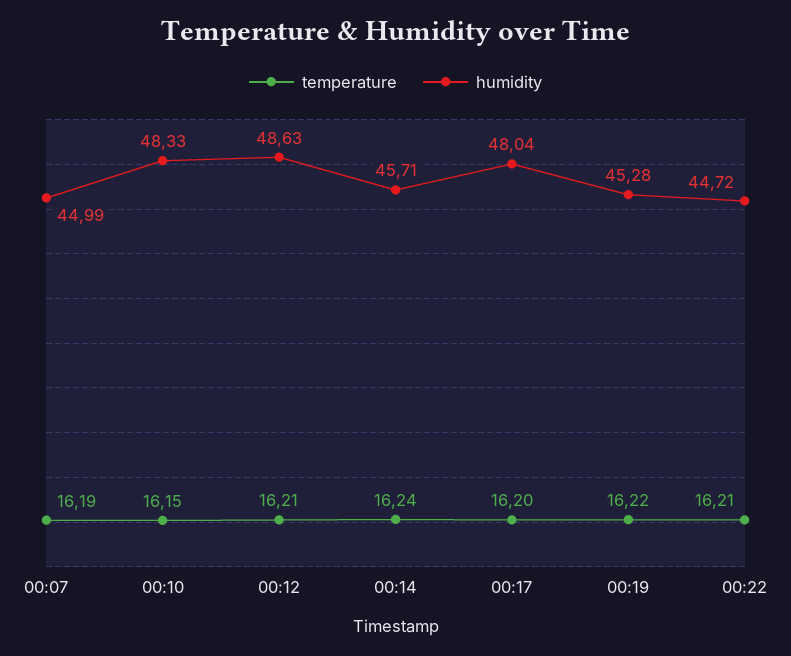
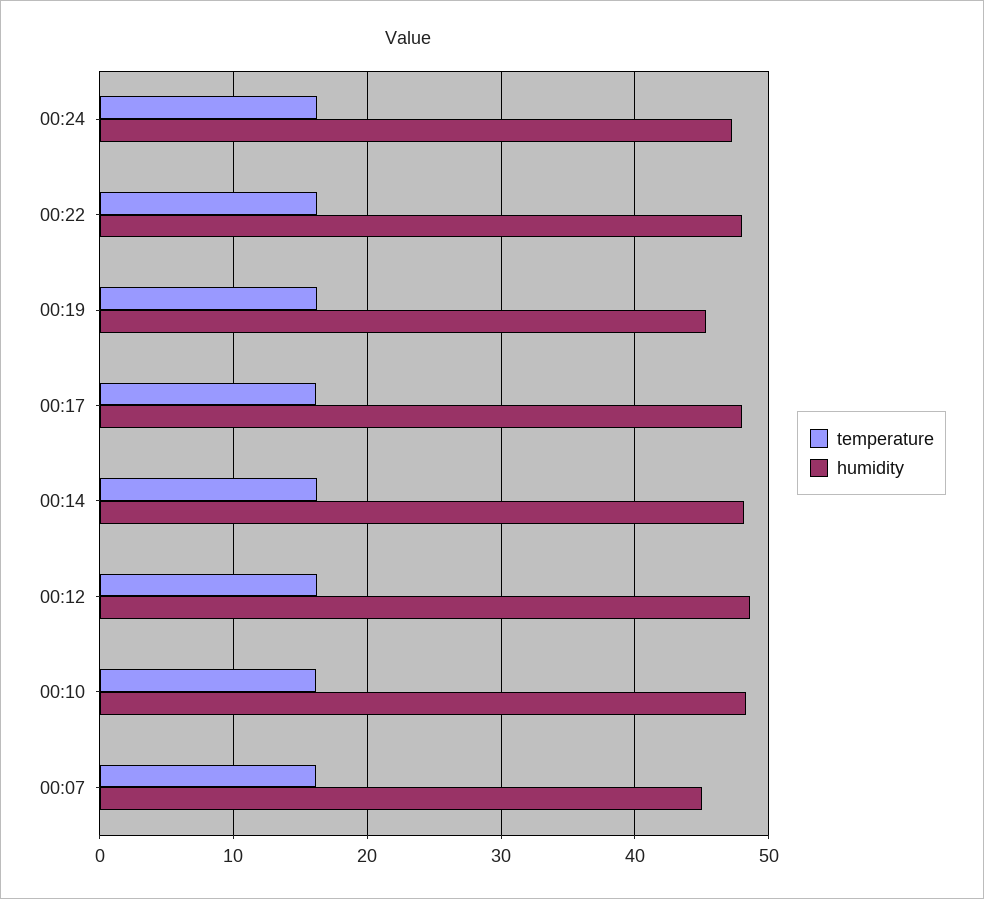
humidity, 00:14: 45.71 -> 48
humidity, 00:22: 44.72 -> 48
temperature, 00:24: none -> 16
humidity, 00:24: none -> 47

